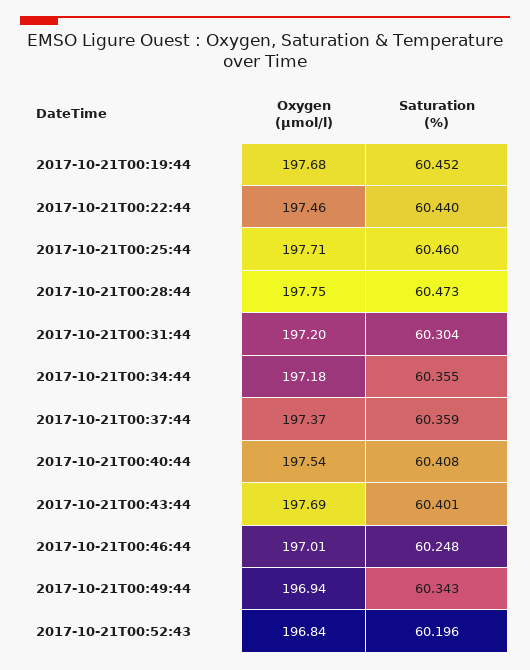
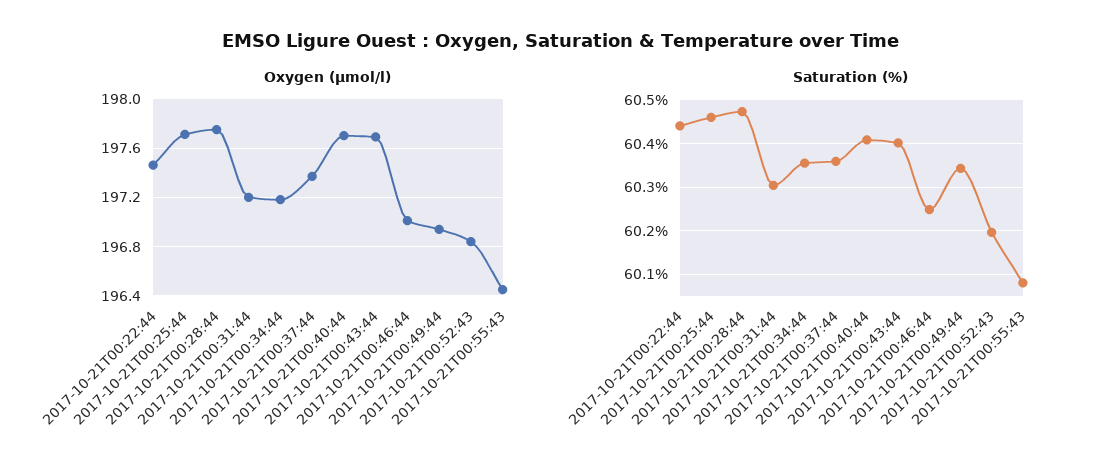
Oxygen (µmol/l), 2017-10-21T00:19:44: 197.68 -> none
Saturation (%), 2017-10-21T00:19:44: 60.452 -> none
Oxygen (µmol/l), 2017-10-21T00:40:44: 197.54 -> 197.7
Oxygen (µmol/l), 2017-10-21T00:55:43: none -> 196.45
Saturation (%), 2017-10-21T00:55:43: none -> 60.08

